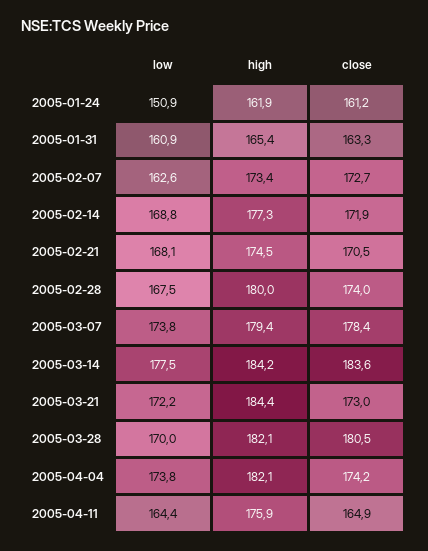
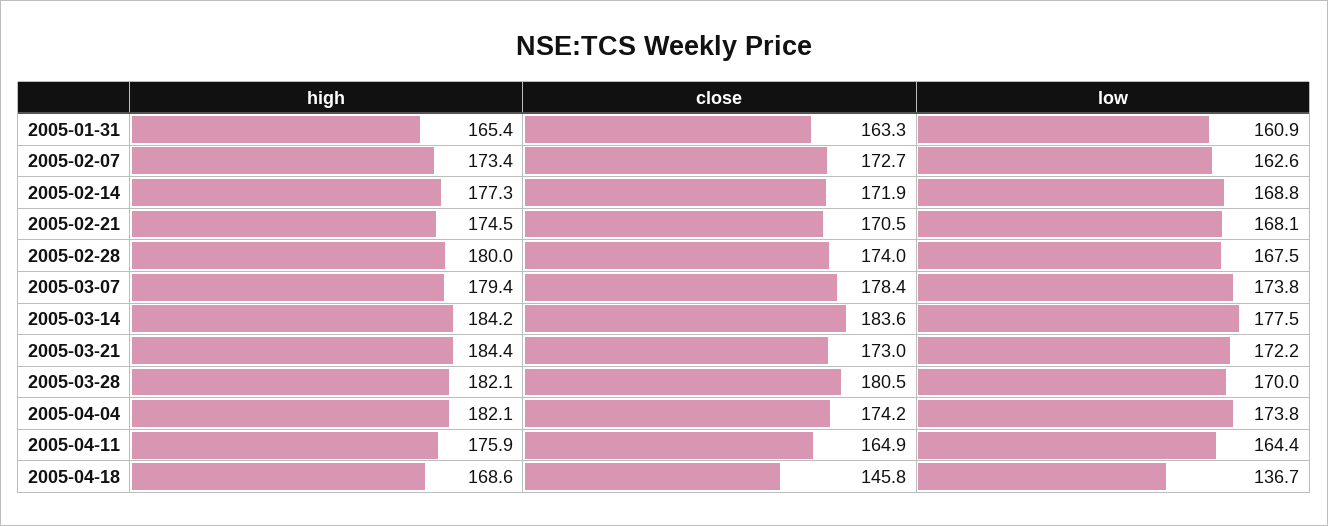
low, 2005-01-24: 150.9 -> none
high, 2005-01-24: 161.9 -> none
close, 2005-01-24: 161.2 -> none
high, 2005-04-18: none -> 168.6
close, 2005-04-18: none -> 145.8
low, 2005-04-18: none -> 136.7

